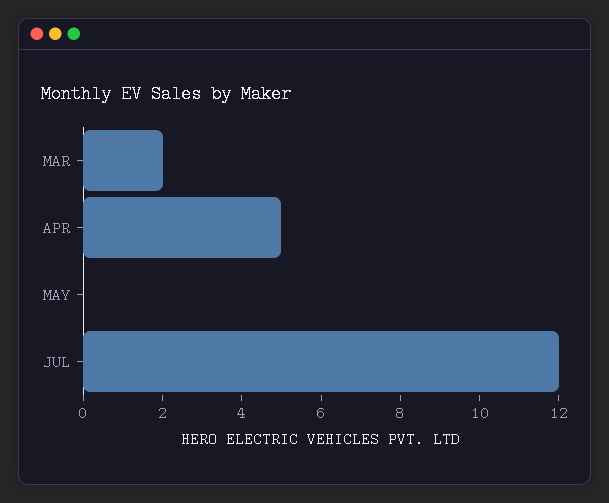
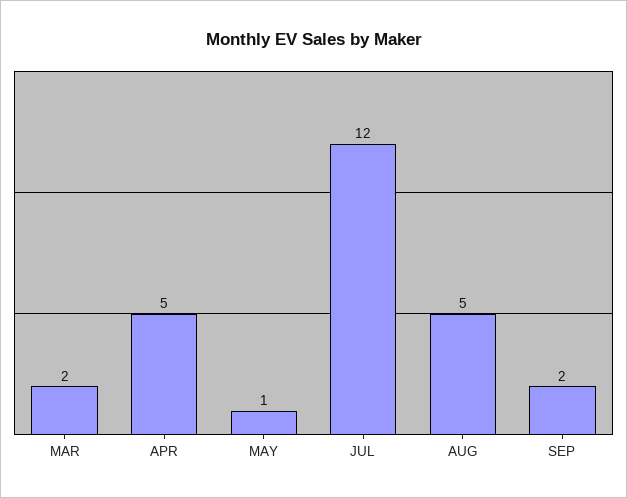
MAY: 0 -> 1
AUG: none -> 5
SEP: none -> 2

